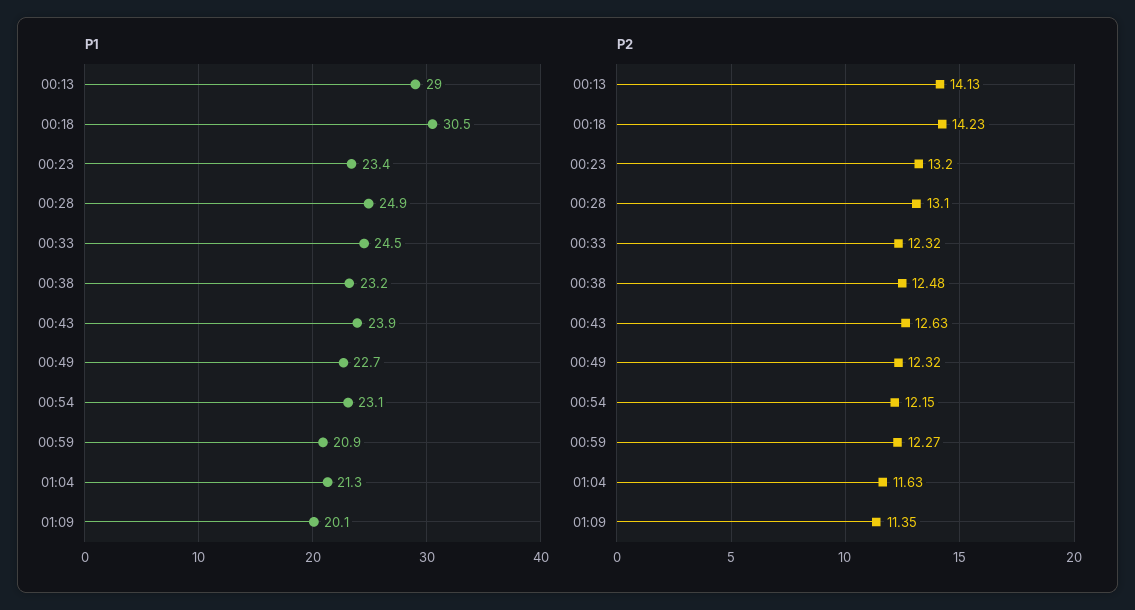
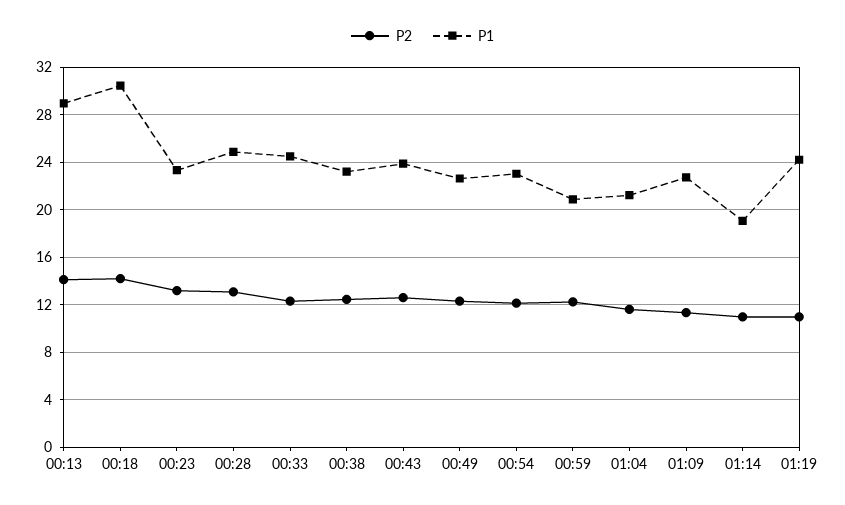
P1, 01:09: 20.1 -> 23
P2, 01:14: none -> 11
P1, 01:14: none -> 19
P2, 01:19: none -> 11
P1, 01:19: none -> 24

